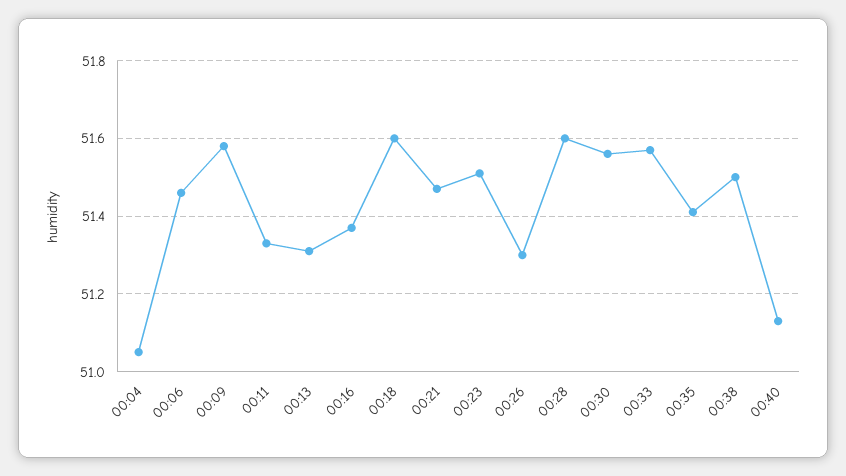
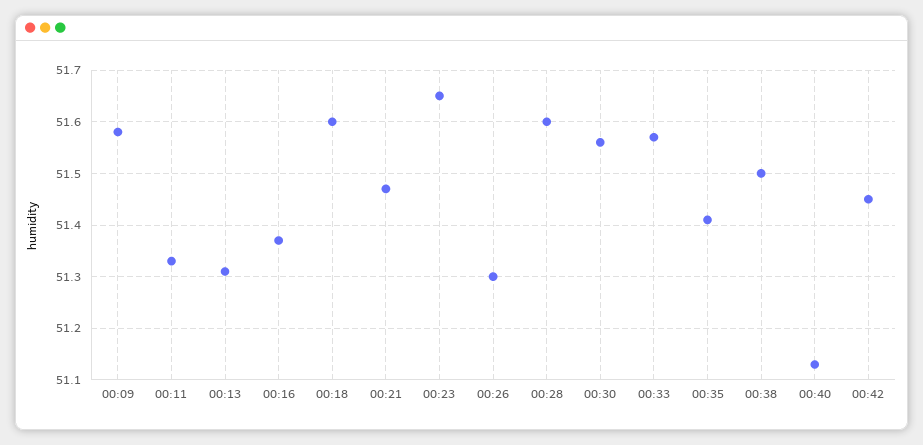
00:04: 51.05 -> none
00:06: 51.45 -> none
00:23: 51.5 -> 51.65
00:42: none -> 51.45

